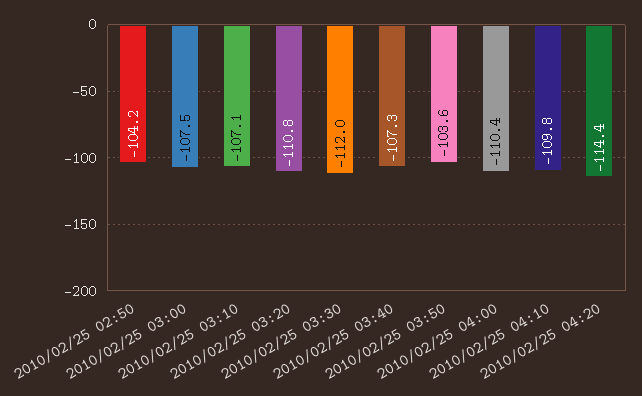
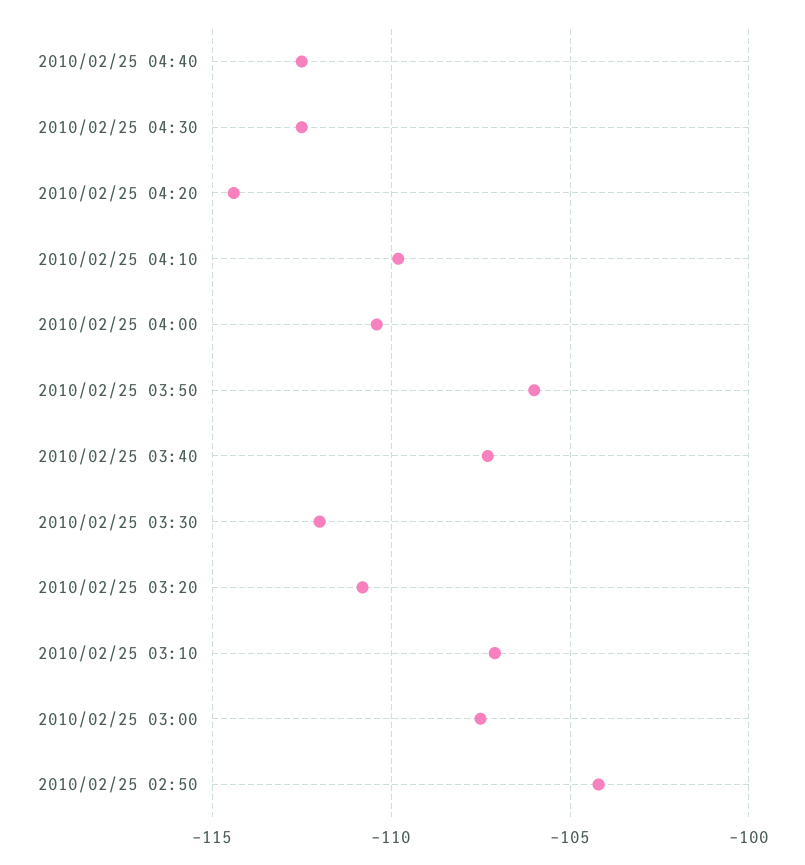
2010/02/25 03:50: -103.6 -> -106
2010/02/25 04:40: none -> -112.5
2010/02/25 04:30: none -> -112.5

